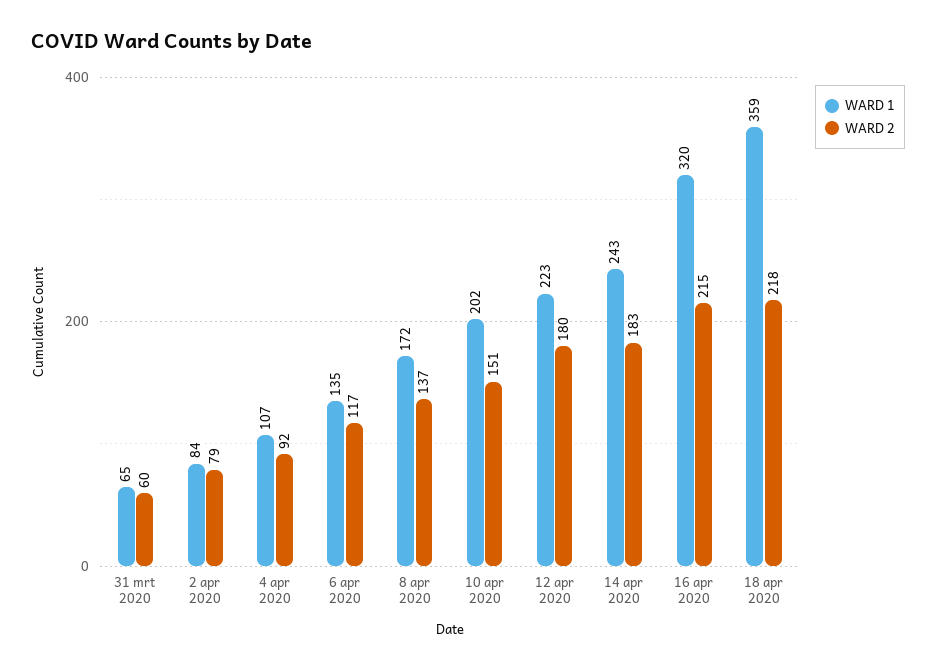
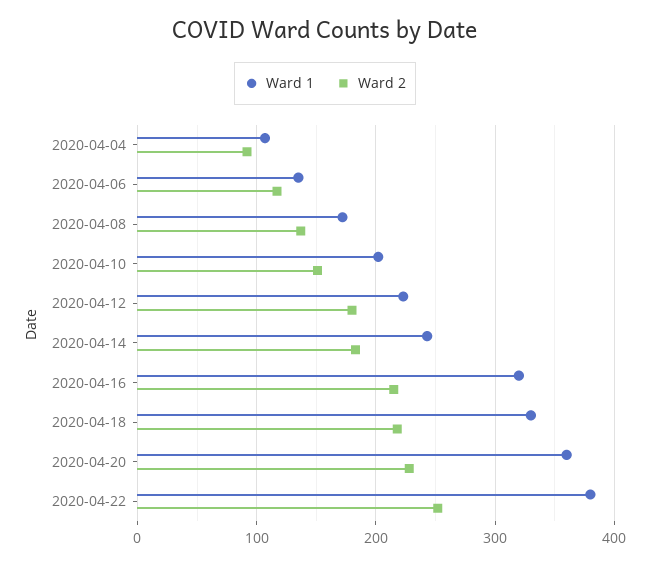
WARD 1, 31 mrt 2020: 65 -> none
WARD 2, 31 mrt 2020: 60 -> none
WARD 1, 2 apr 2020: 84 -> none
WARD 2, 2 apr 2020: 79 -> none
WARD 1, 18 apr 2020: 359 -> 330
WARD 1, 2020-04-20: none -> 360
WARD 2, 2020-04-20: none -> 230
WARD 1, 2020-04-22: none -> 380
WARD 2, 2020-04-22: none -> 250

